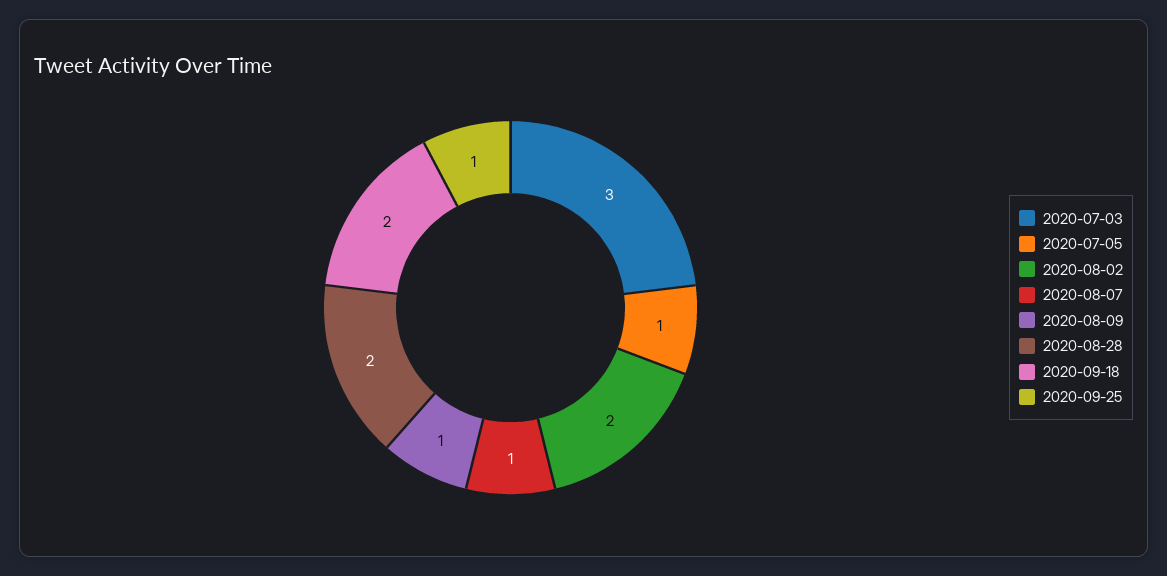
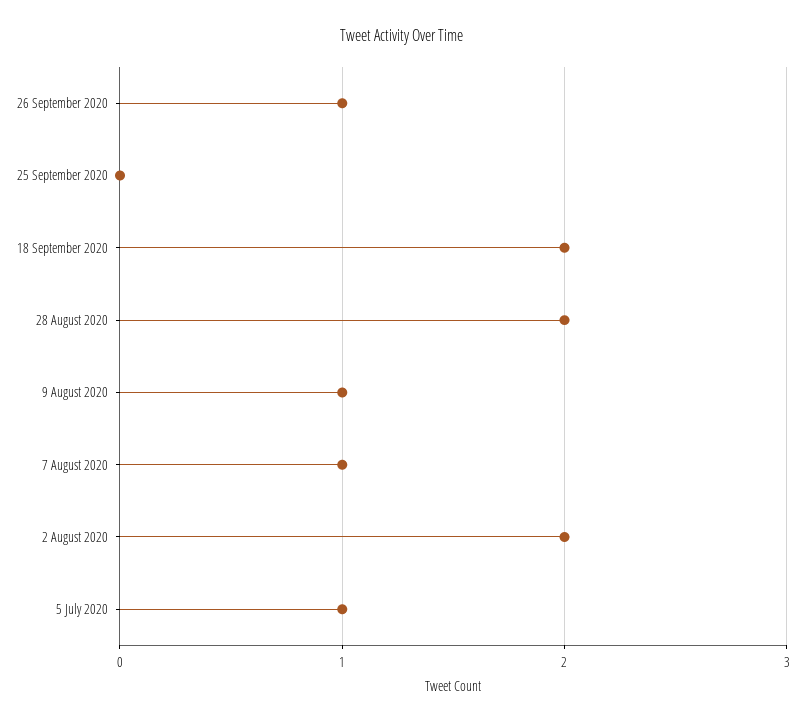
2020-07-03: 3 -> none
2020-09-25: 1 -> 0
26 September 2020: none -> 1

